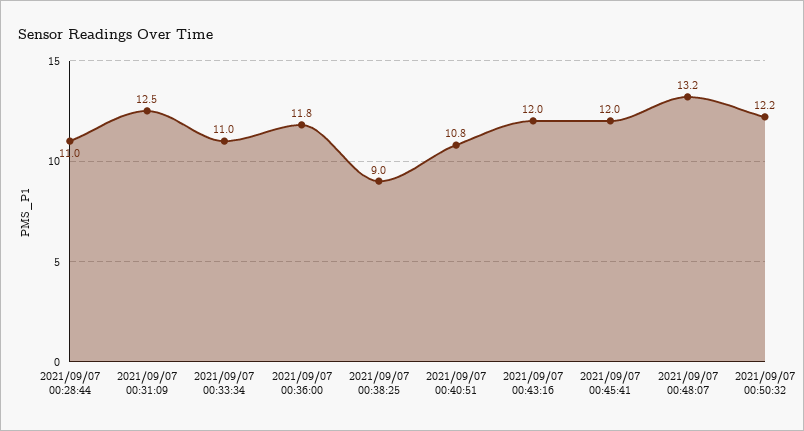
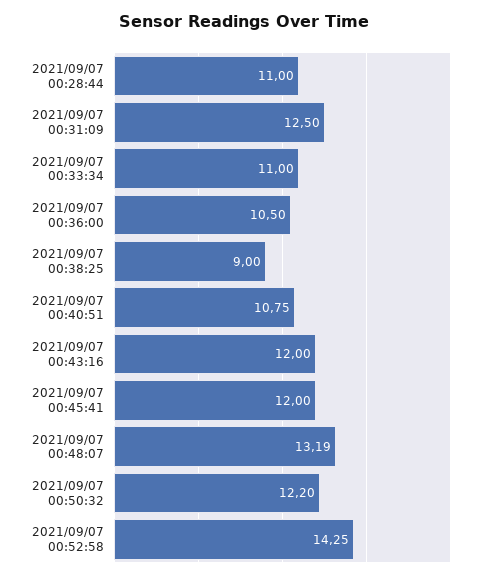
2021/09/07 00:36:00: 11.8 -> 10.5
2021/09/07 00:52:58: none -> 14.25

